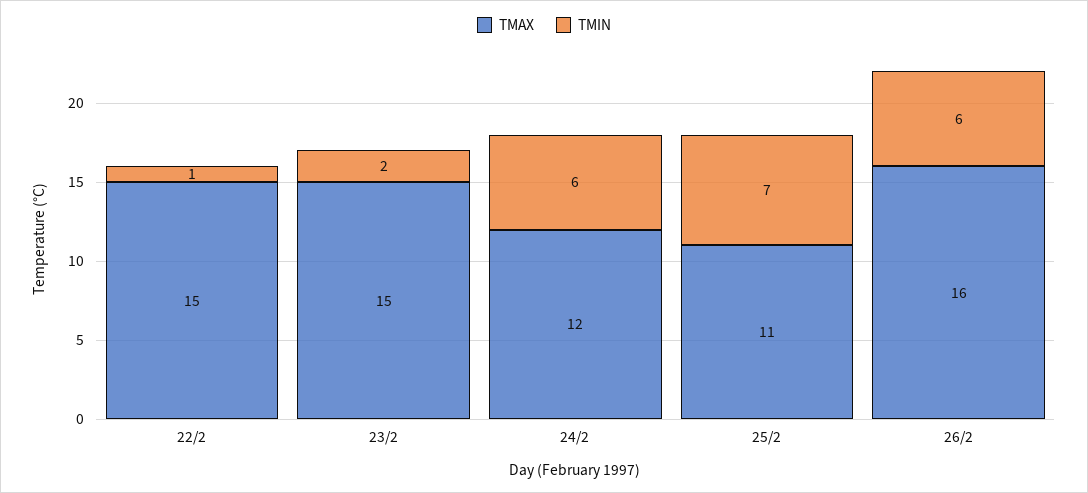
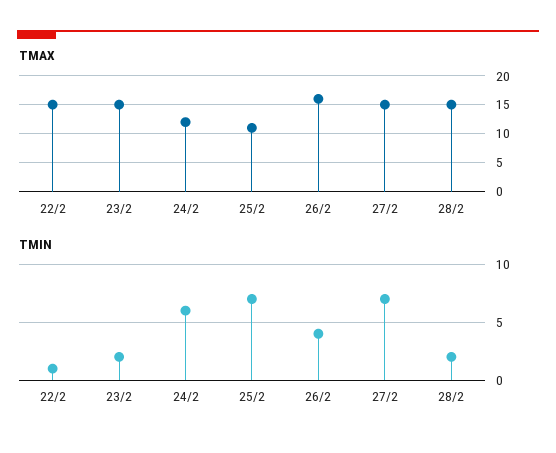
TMIN, 26/2: 6 -> 4
TMAX, 27/2: none -> 15
TMAX, 28/2: none -> 15
TMIN, 27/2: none -> 7
TMIN, 28/2: none -> 2

